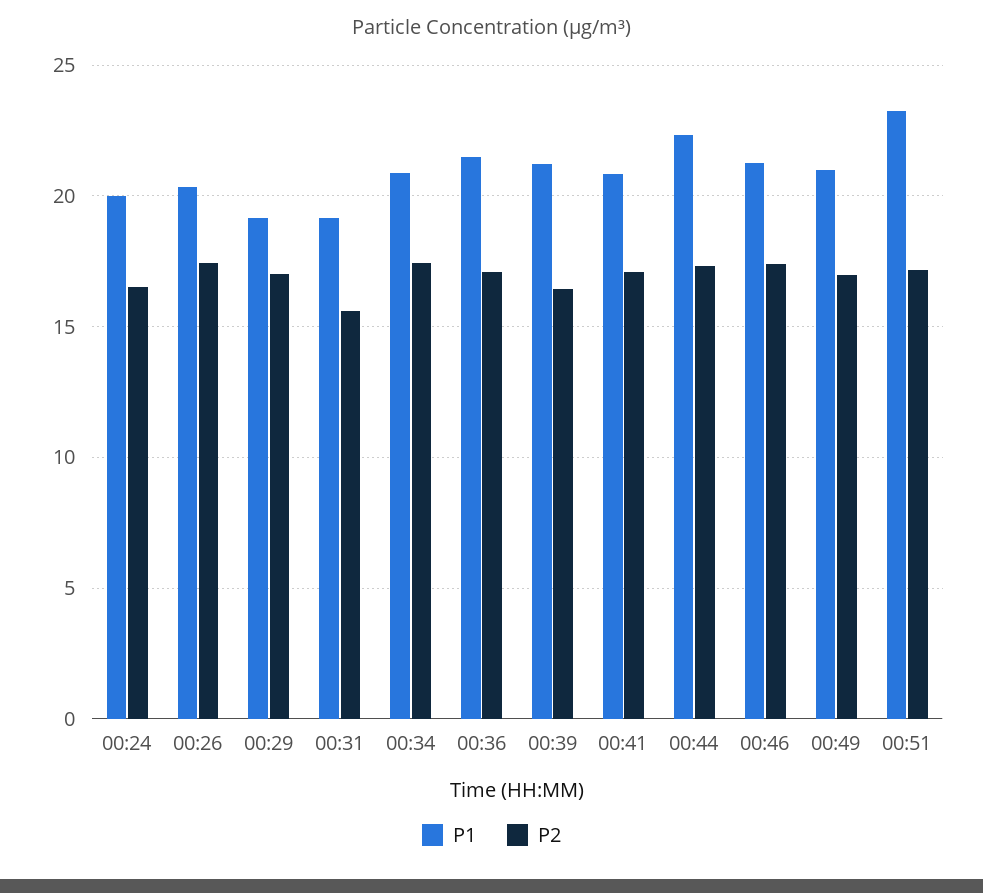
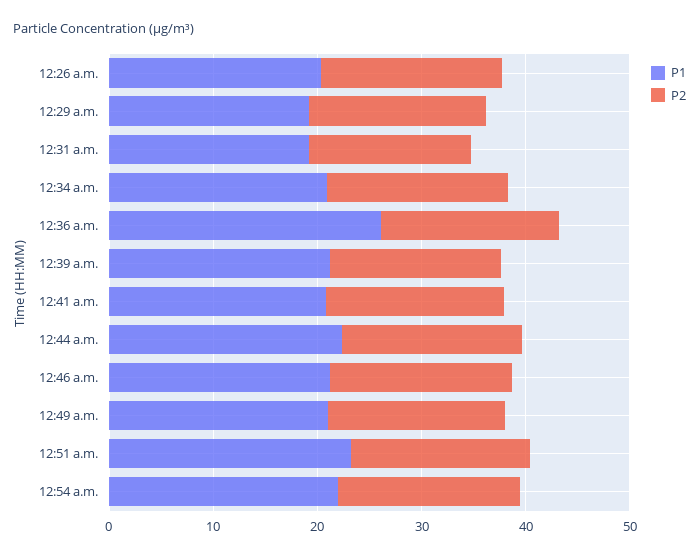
P1, 00:24: 20 -> none
P2, 00:24: 16.5 -> none
P1, 00:36: 21.5 -> 26
P1, 12:54 a.m.: none -> 22
P2, 12:54 a.m.: none -> 18

